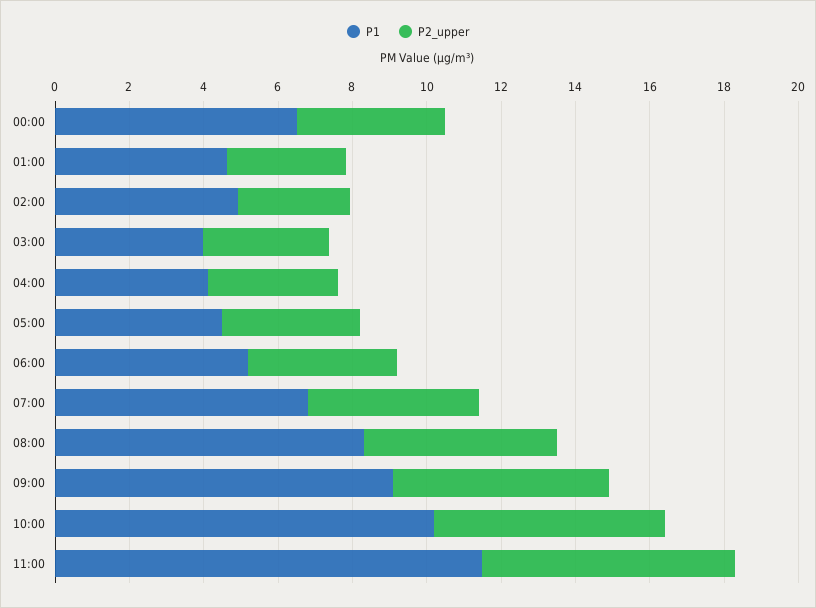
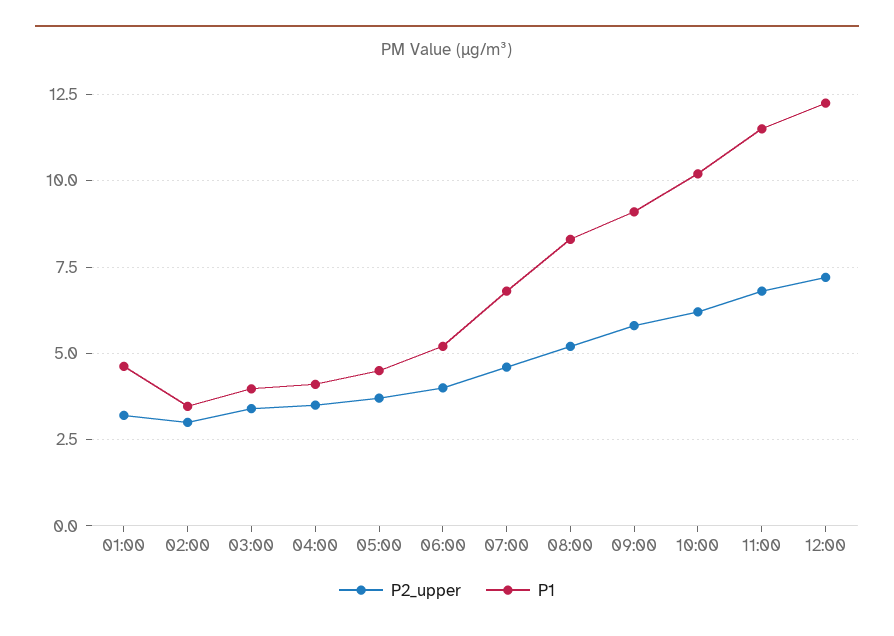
P1, 00:00: 6.5 -> none
P2_upper, 00:00: 4 -> none
P1, 02:00: 5 -> 3.5
P2_upper, 12:00: none -> 7.25
P1, 12:00: none -> 12.25

